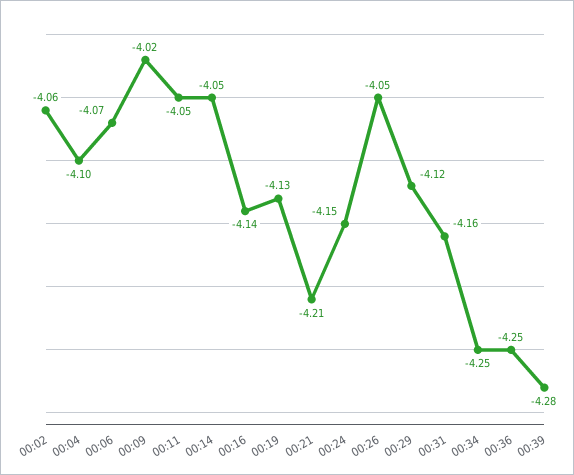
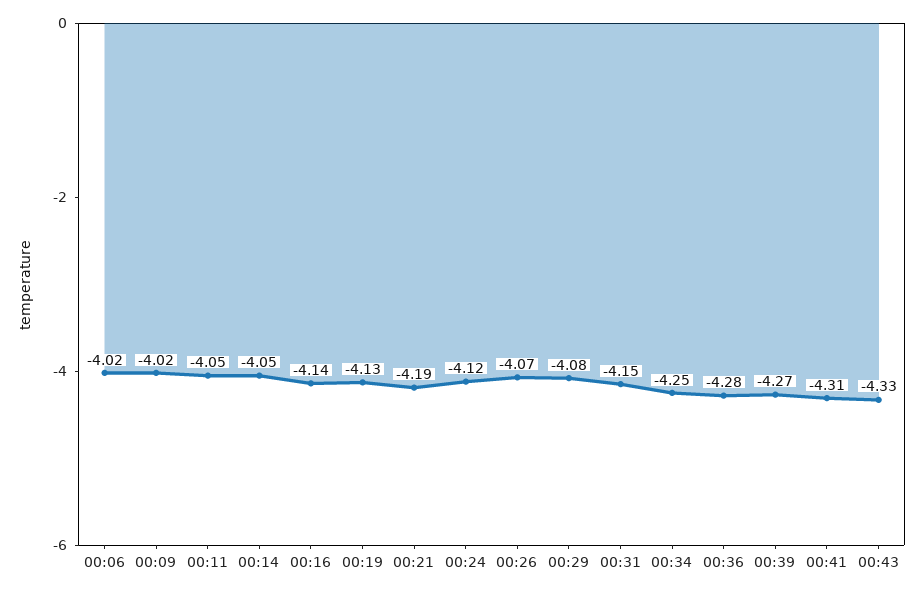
00:02: -4.06 -> none
00:04: -4.1 -> none
00:06: -4.07 -> -4.02
00:21: -4.21 -> -4.19
00:24: -4.15 -> -4.12
00:26: -4.05 -> -4.07
00:29: -4.12 -> -4.08
00:31: -4.16 -> -4.15
00:36: -4.25 -> -4.28
00:39: -4.28 -> -4.27
00:41: none -> -4.31
00:43: none -> -4.33

